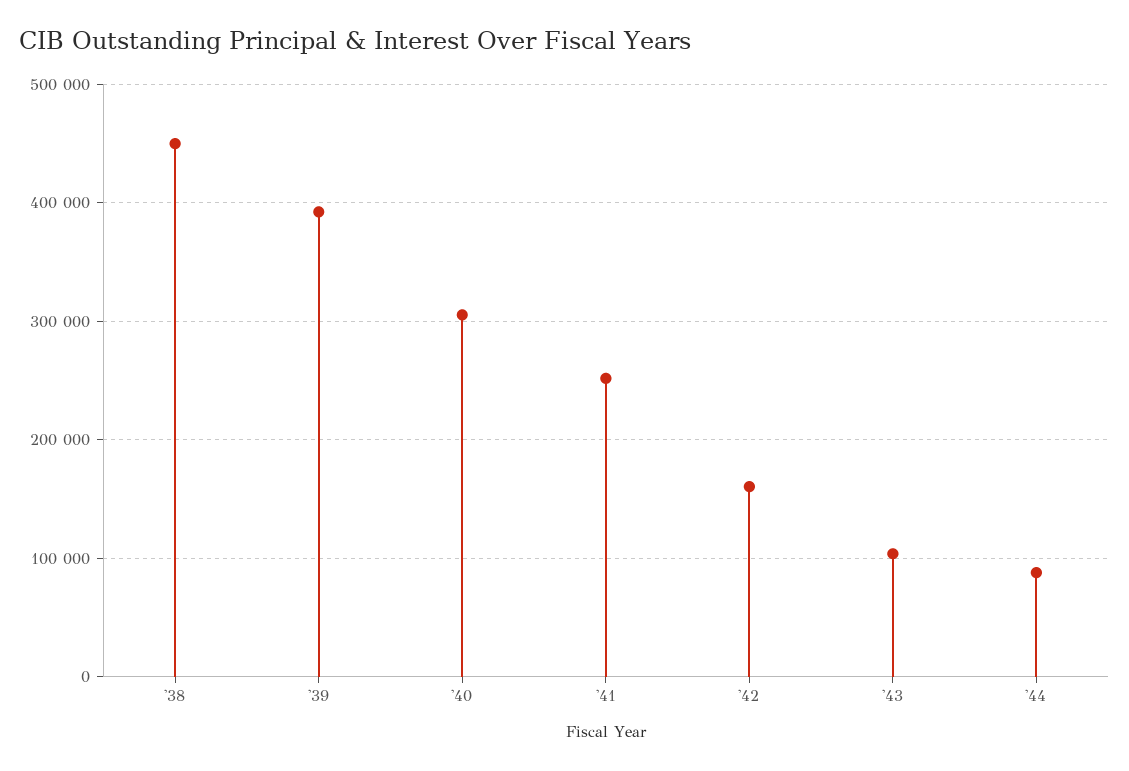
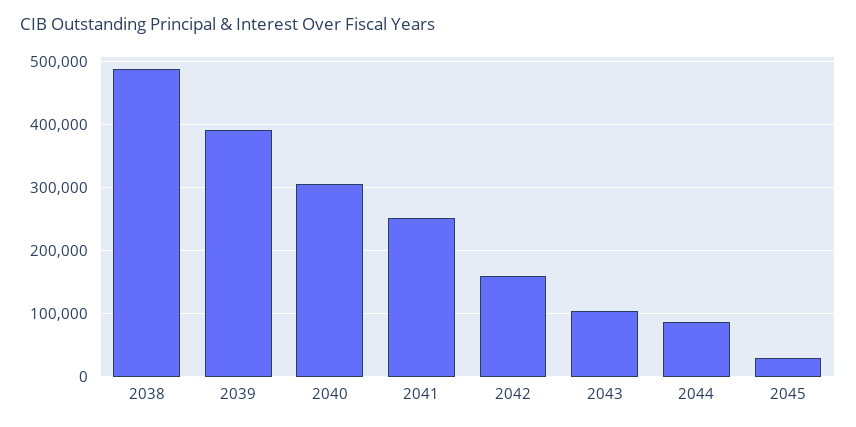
'38: 450000 -> 490000
2045: none -> 30000

